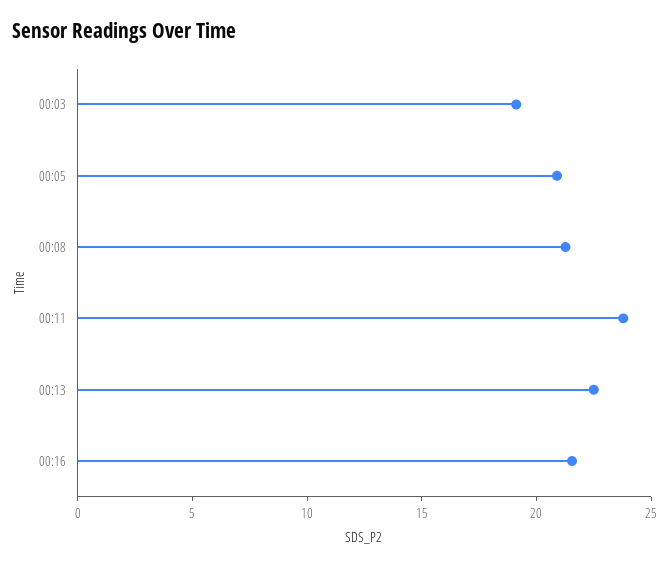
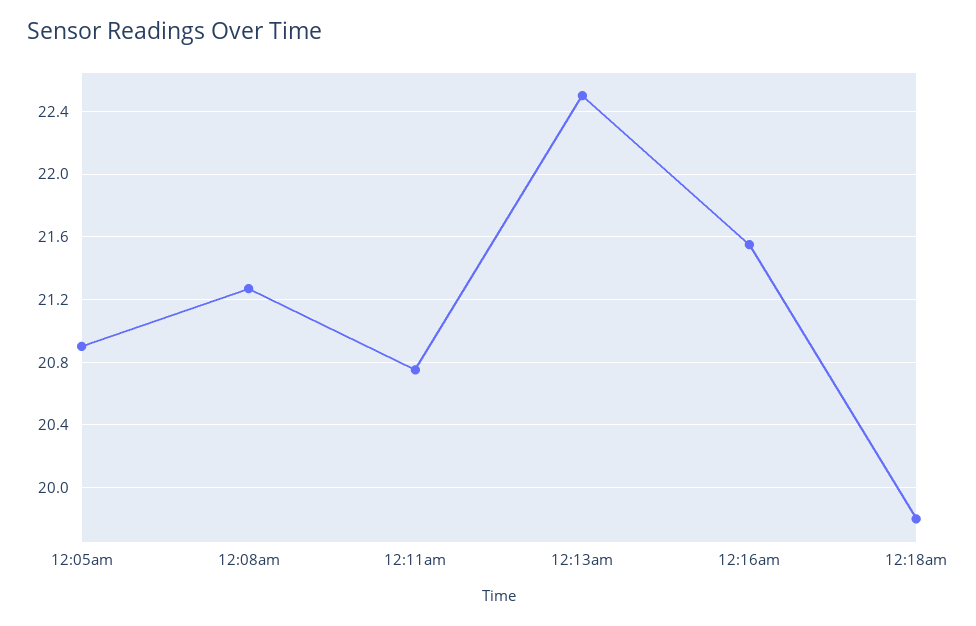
00:03: 19 -> none
00:11: 24 -> 20.75
12:18am: none -> 19.8

